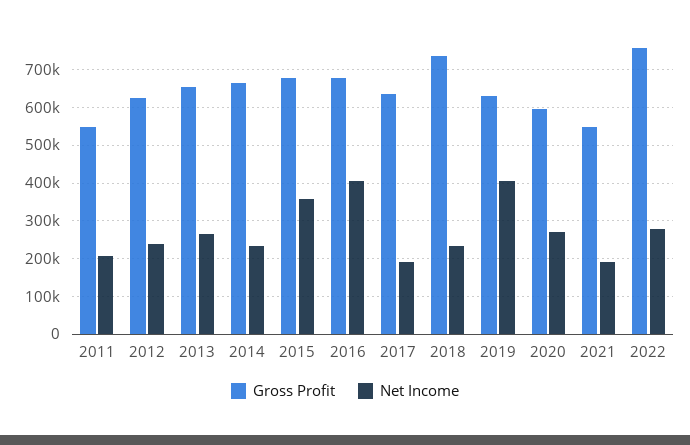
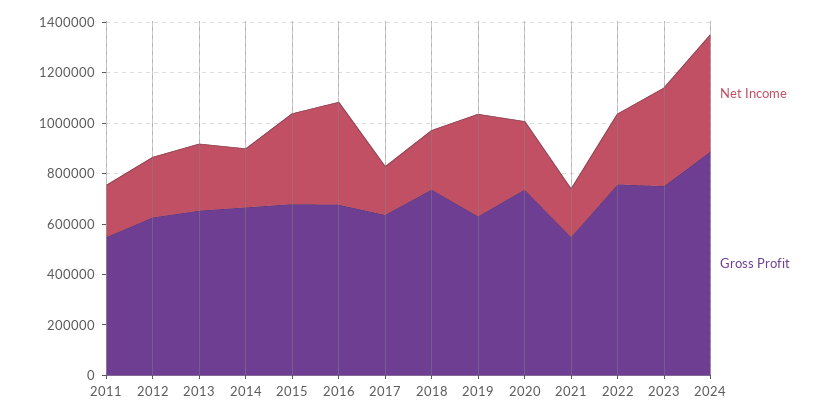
Gross Profit, 2020: 600000 -> 750000
Net Income, 2023: none -> 400000
Gross Profit, 2023: none -> 750000
Net Income, 2024: none -> 450000
Gross Profit, 2024: none -> 900000

